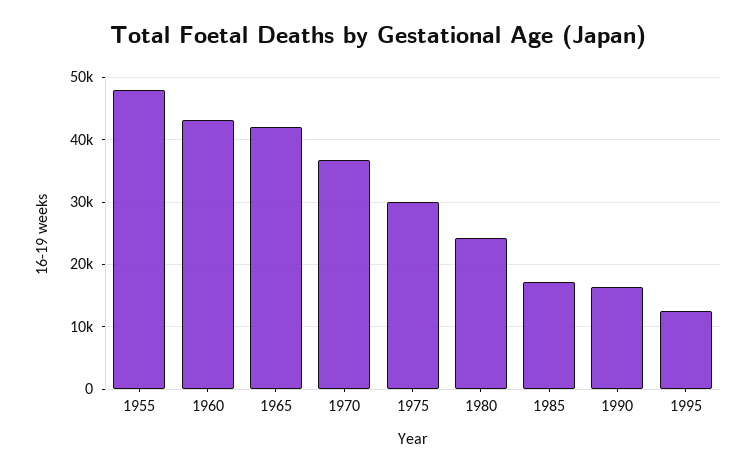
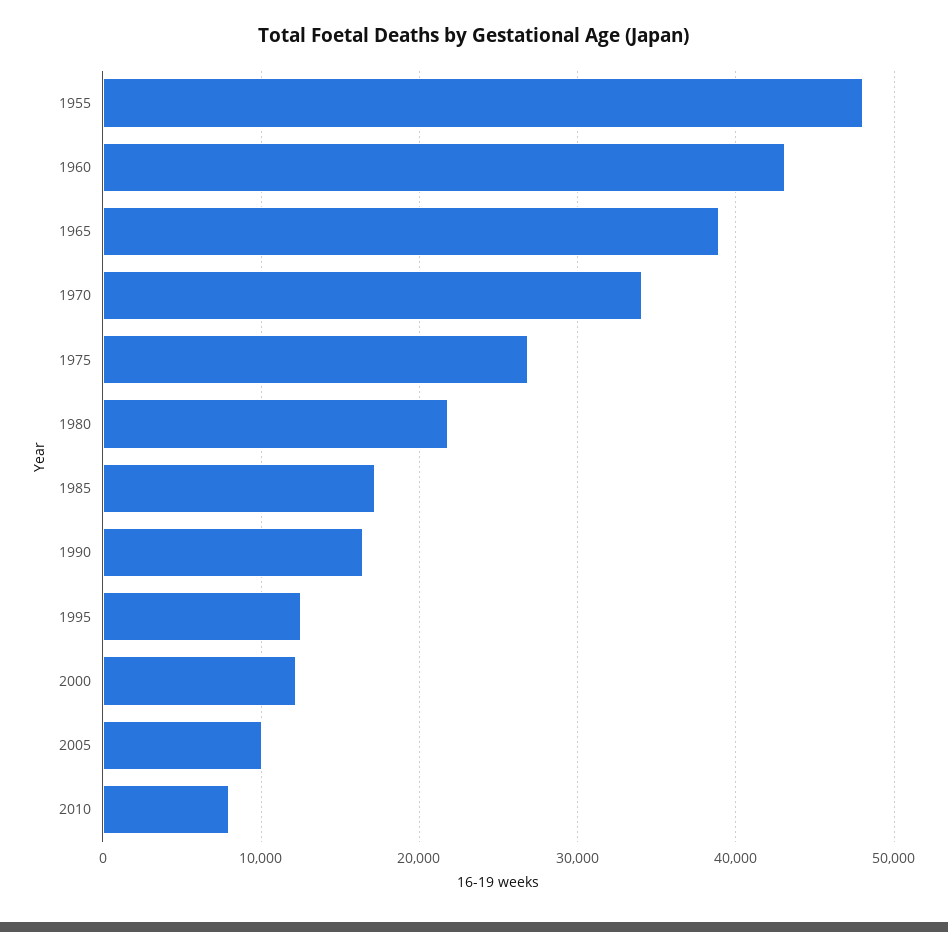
1965: 42000 -> 39000
1970: 37000 -> 34000
1975: 30000 -> 27000
1980: 24000 -> 22000
2000: none -> 12000
2005: none -> 10000
2010: none -> 8000

